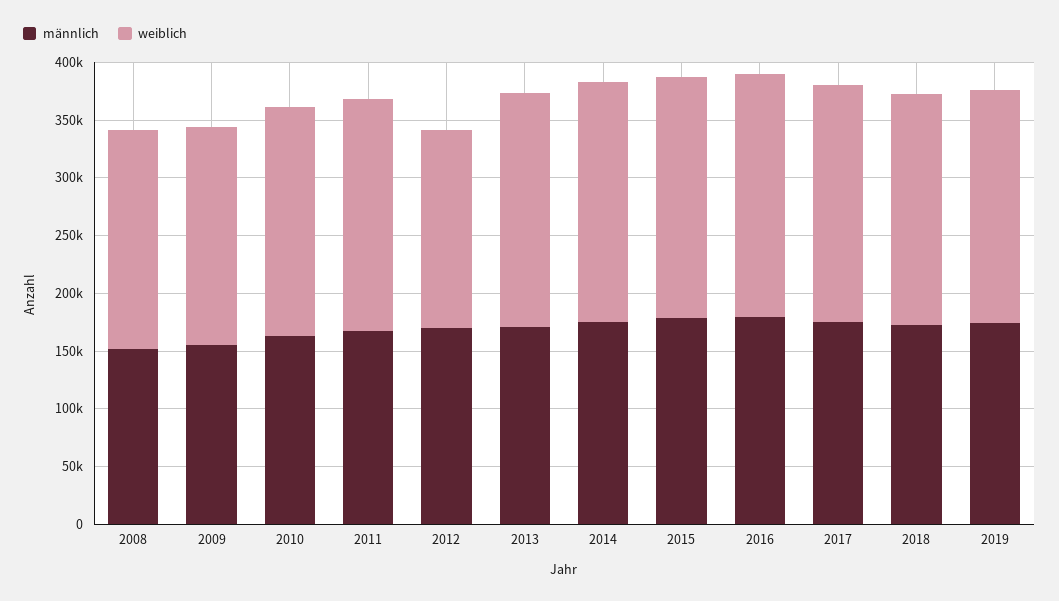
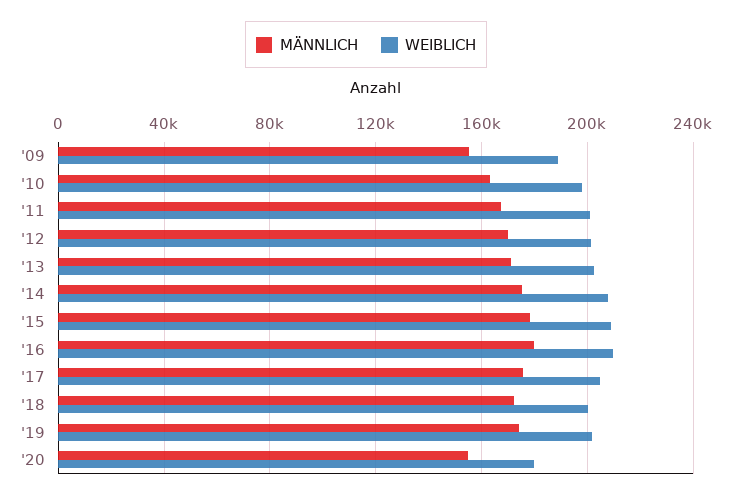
männlich, 2008: 150000 -> none
weiblich, 2008: 190000 -> none
weiblich, 2012: 170000 -> 200000
männlich, '20: none -> 155000
weiblich, '20: none -> 180000

